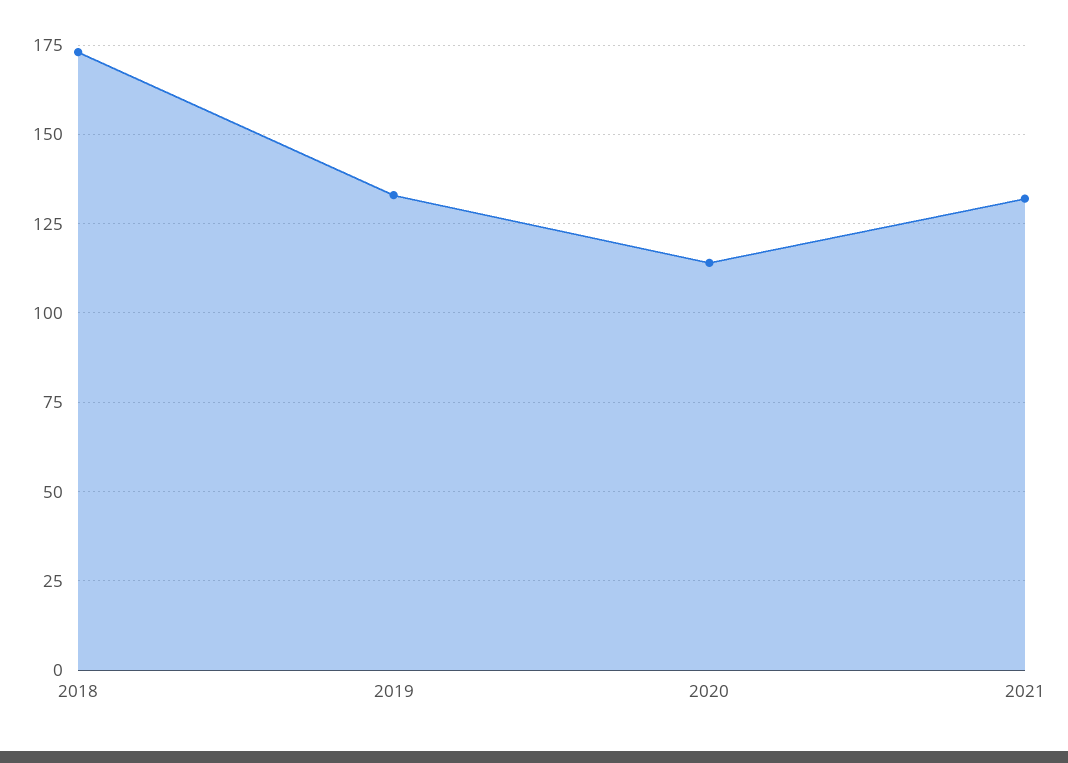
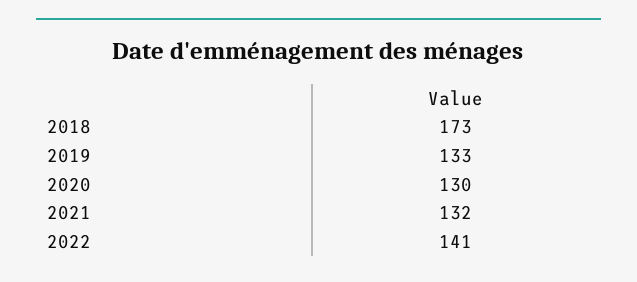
2020: 115 -> 130
2022: none -> 141

